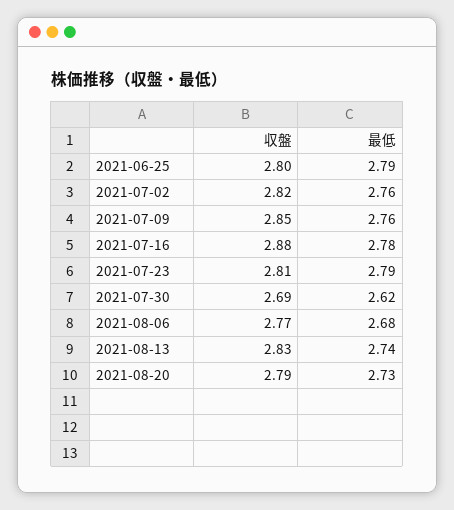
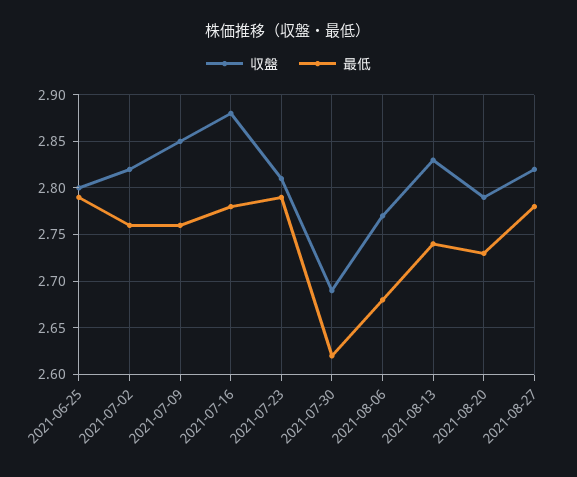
収盤, 2021-08-27: none -> 2.82
最低, 2021-08-27: none -> 2.78

